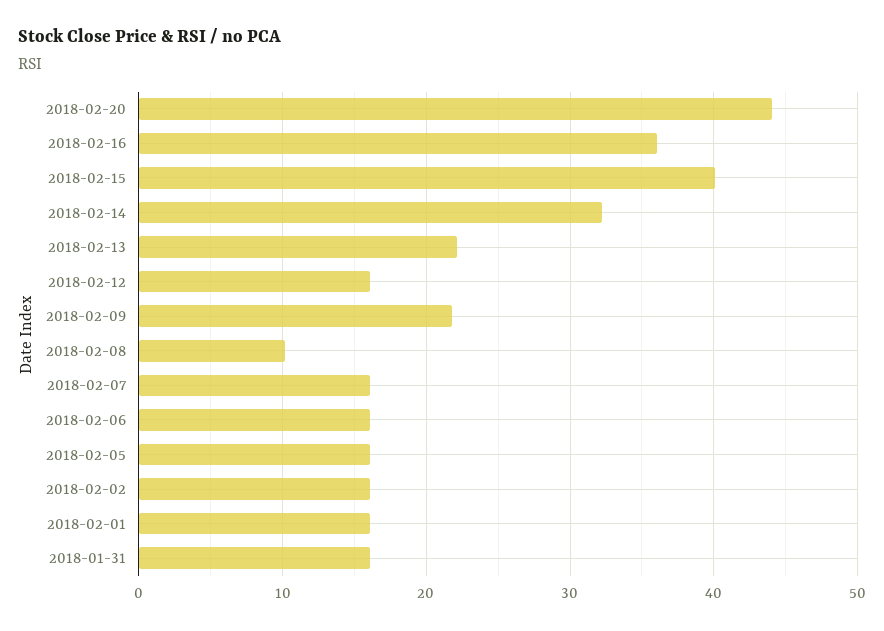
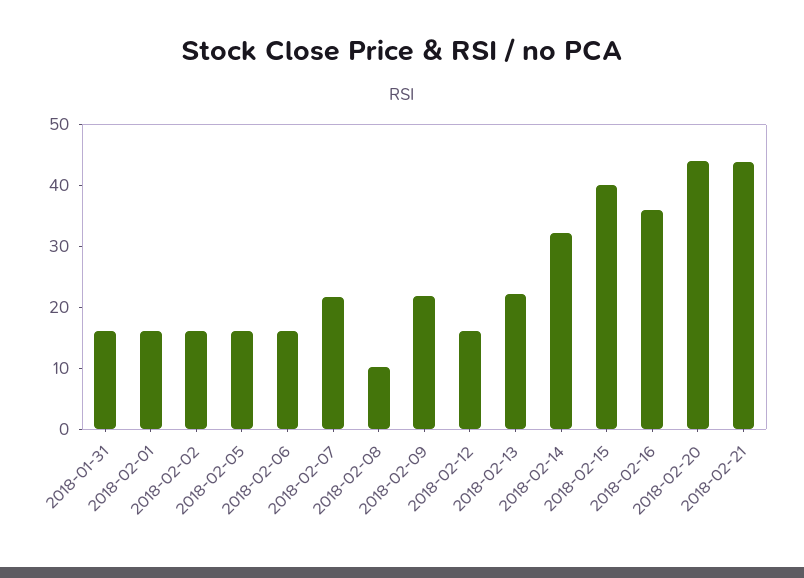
2018-02-07: 16 -> 22
2018-02-21: none -> 44

